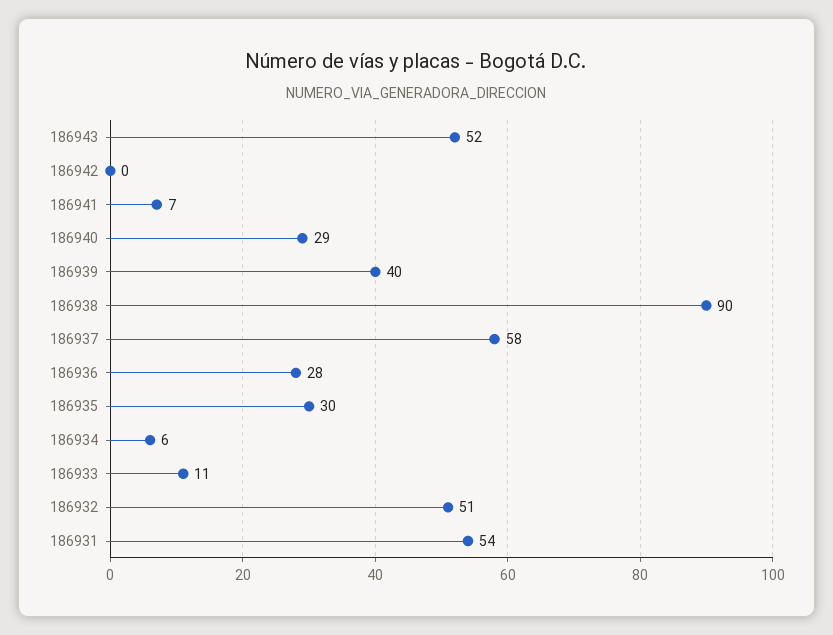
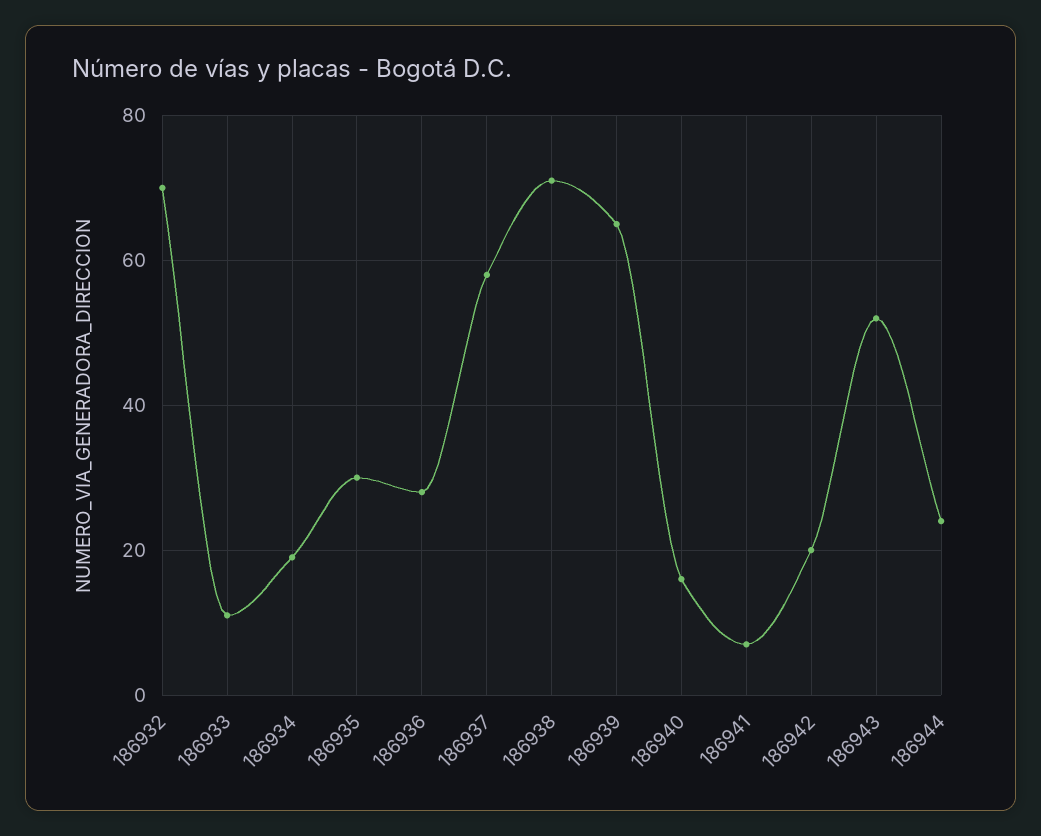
186942: 0 -> 20
186940: 29 -> 15
186939: 40 -> 65
186938: 90 -> 70
186934: 6 -> 20
186932: 51 -> 70
186931: 54 -> none
186944: none -> 25

